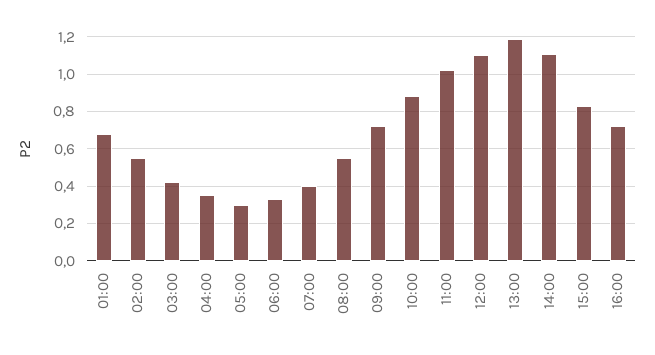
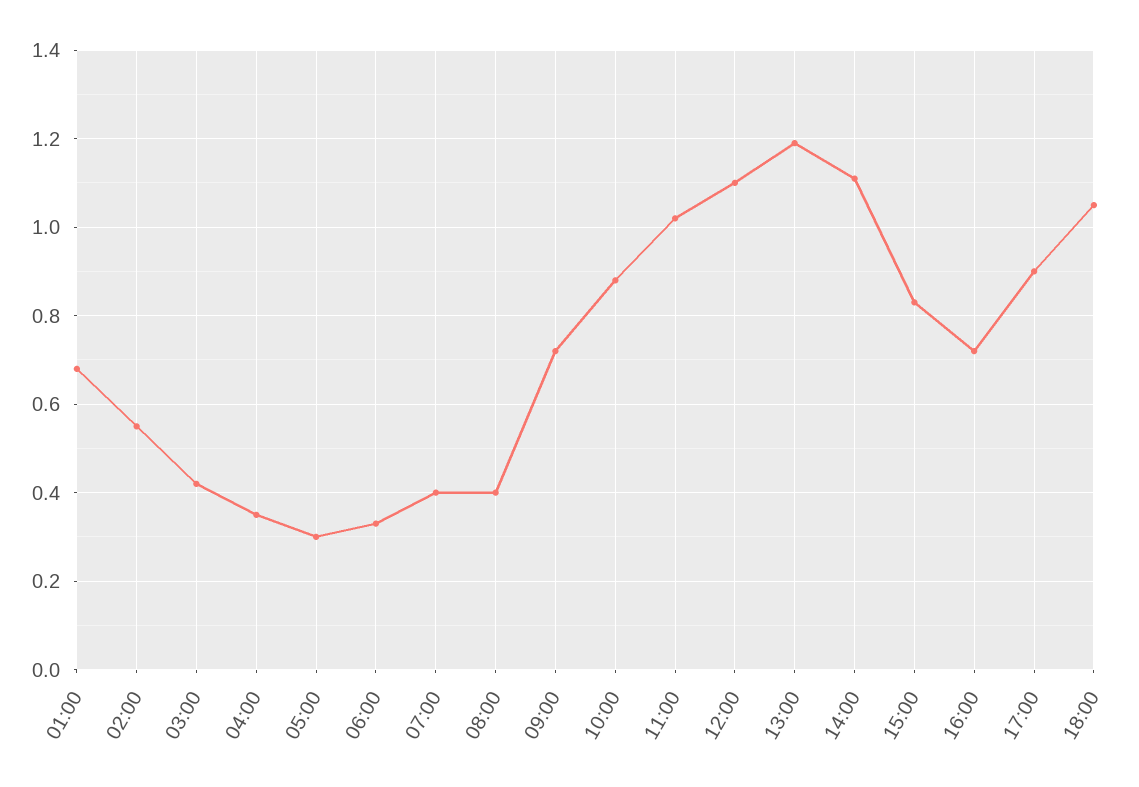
08:00: 0.55 -> 0.4
17:00: none -> 0.9
18:00: none -> 1.05

